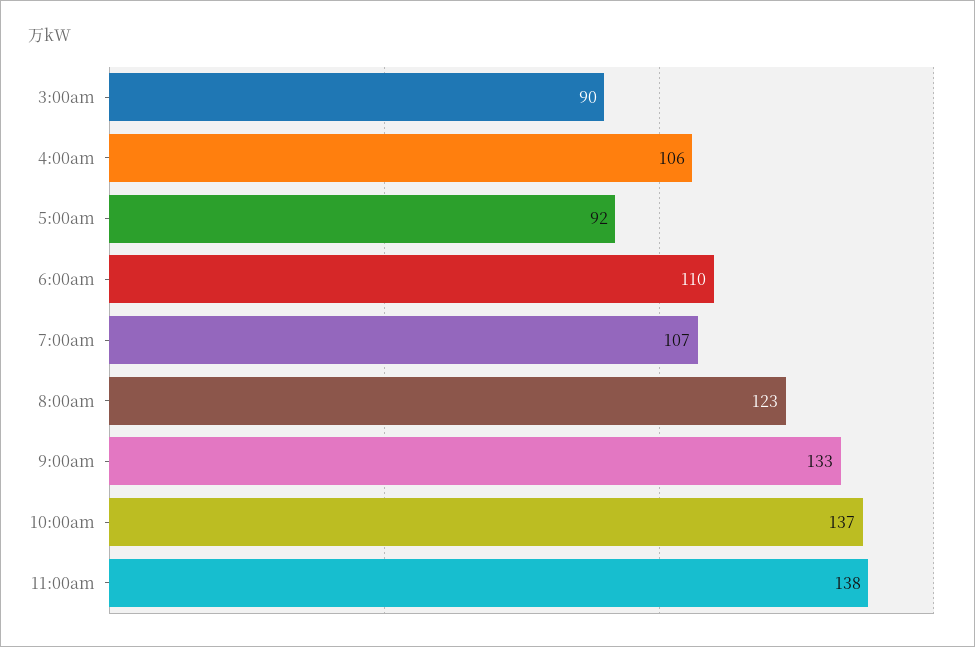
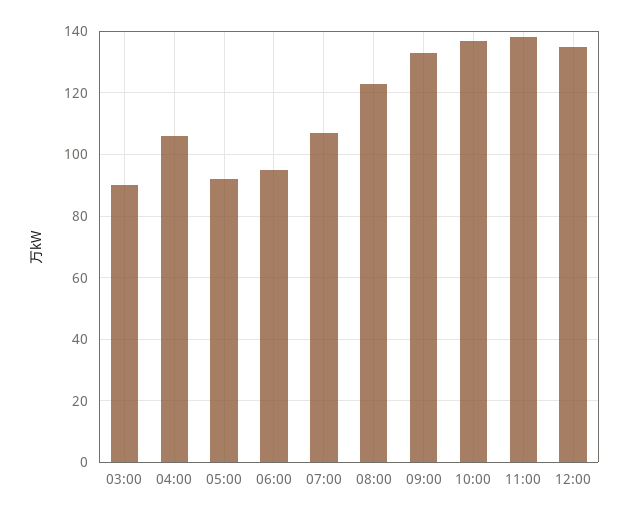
6:00am: 110 -> 95
12:00: none -> 135

